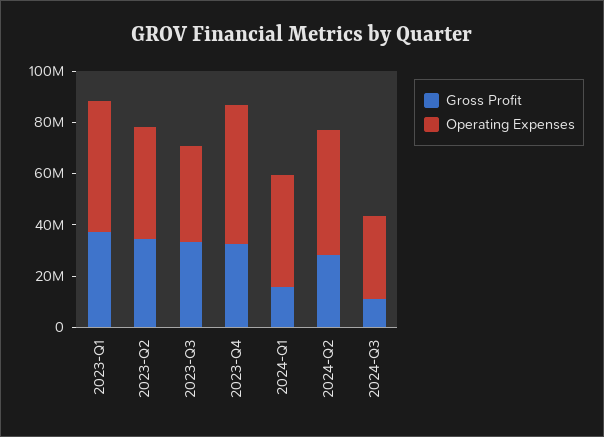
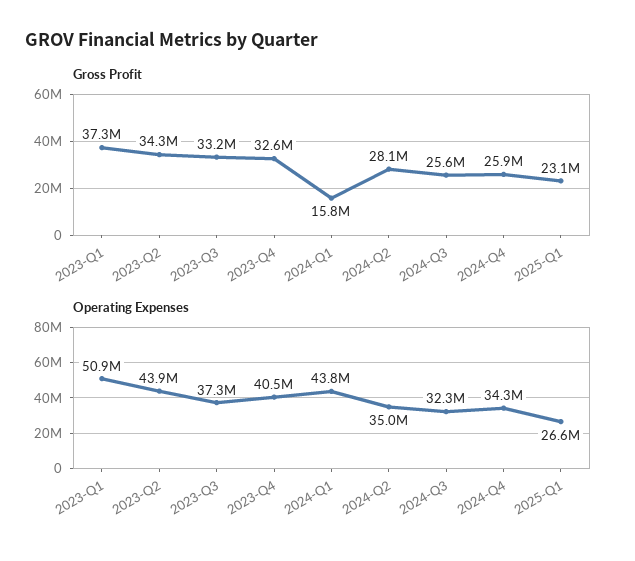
Operating Expenses, 2023-Q4: 55000000 -> 40500000
Operating Expenses, 2024-Q2: 50000000 -> 35000000
Gross Profit, 2024-Q3: 10000000 -> 25600000
Gross Profit, 2024-Q4: none -> 25900000
Gross Profit, 2025-Q1: none -> 23100000
Operating Expenses, 2024-Q4: none -> 34300000
Operating Expenses, 2025-Q1: none -> 26600000

